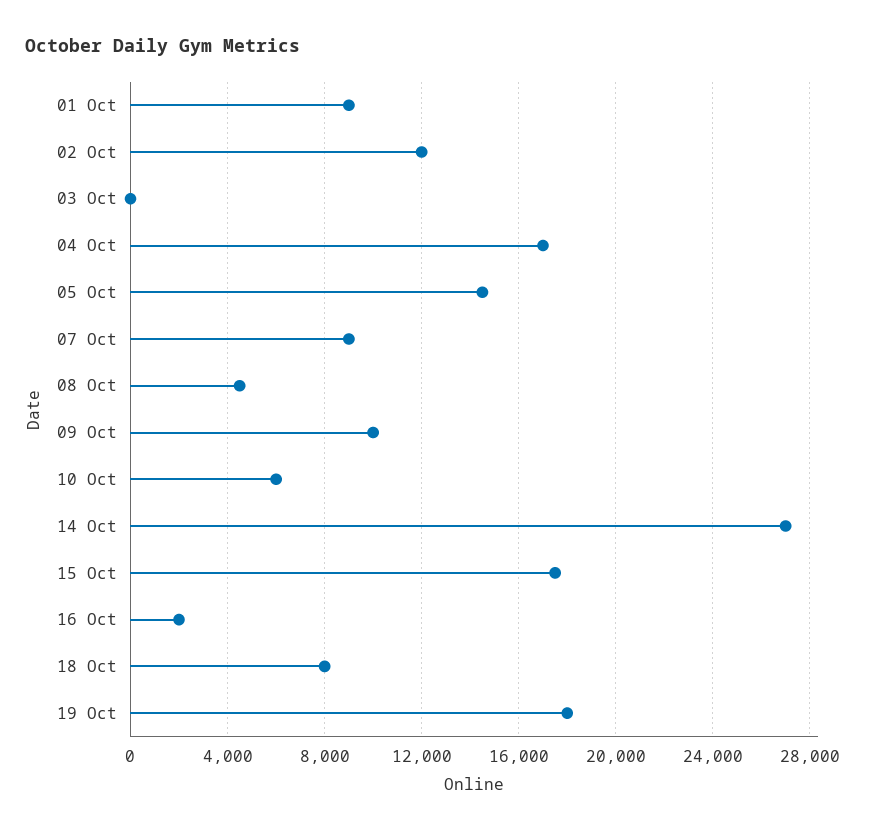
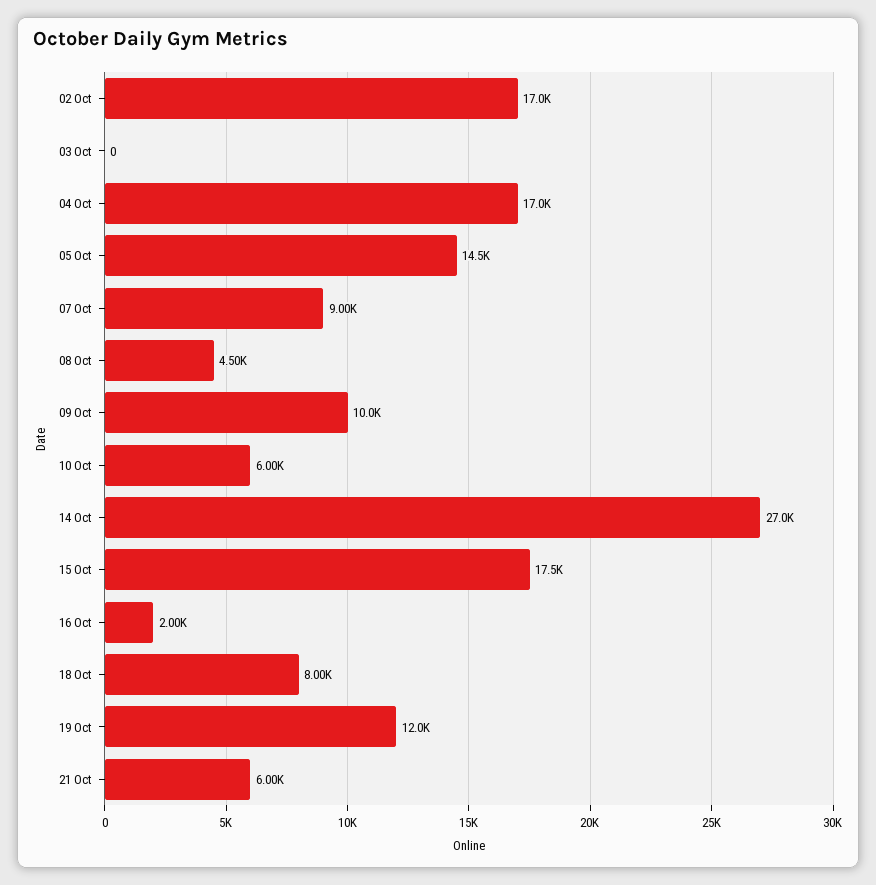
01 Oct: 9000 -> none
02 Oct: 12000 -> 17000
19 Oct: 18000 -> 12000
21 Oct: none -> 6000

